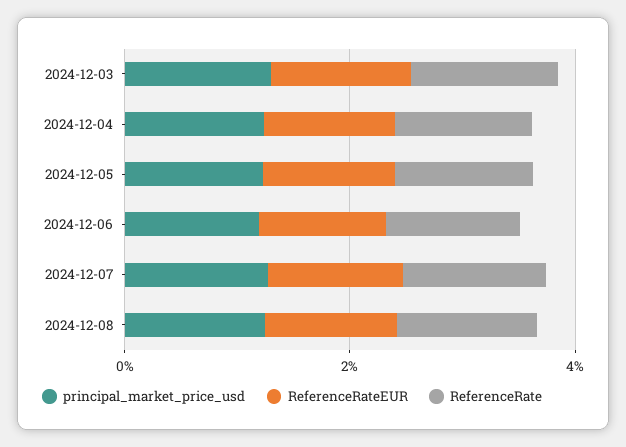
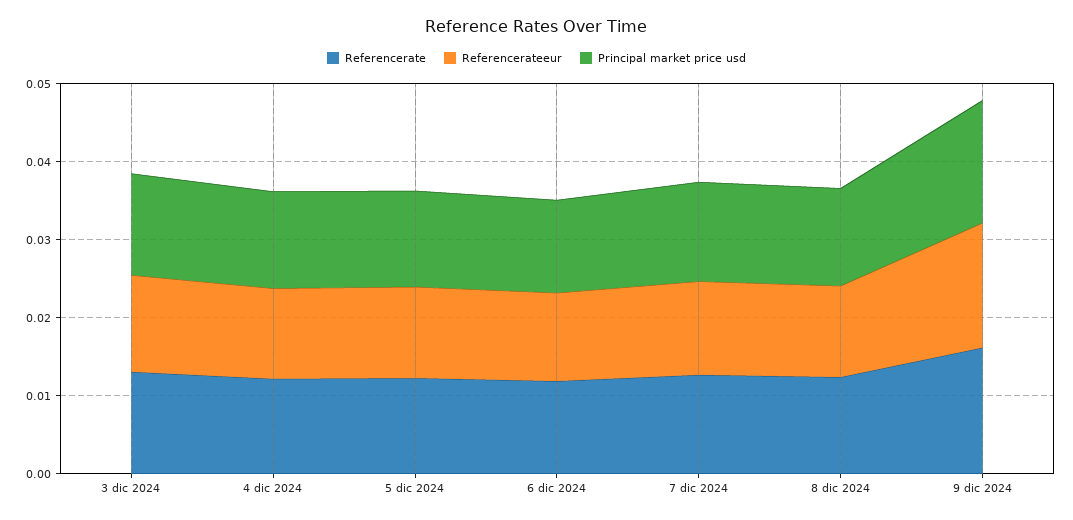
ReferenceRate, 9 dic 2024: none -> 0.016
ReferenceRateEUR, 9 dic 2024: none -> 0.016
principal_market_price_usd, 9 dic 2024: none -> 0.016

